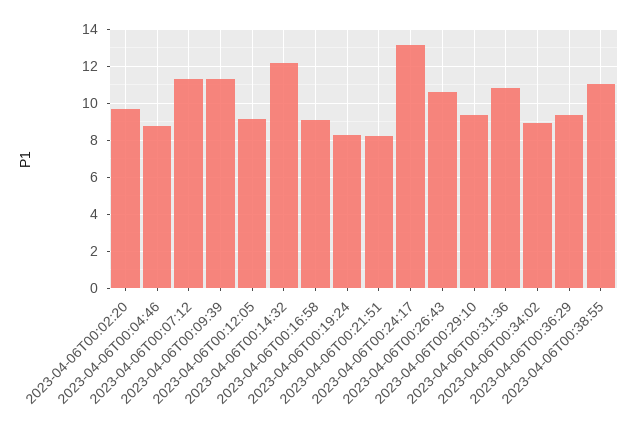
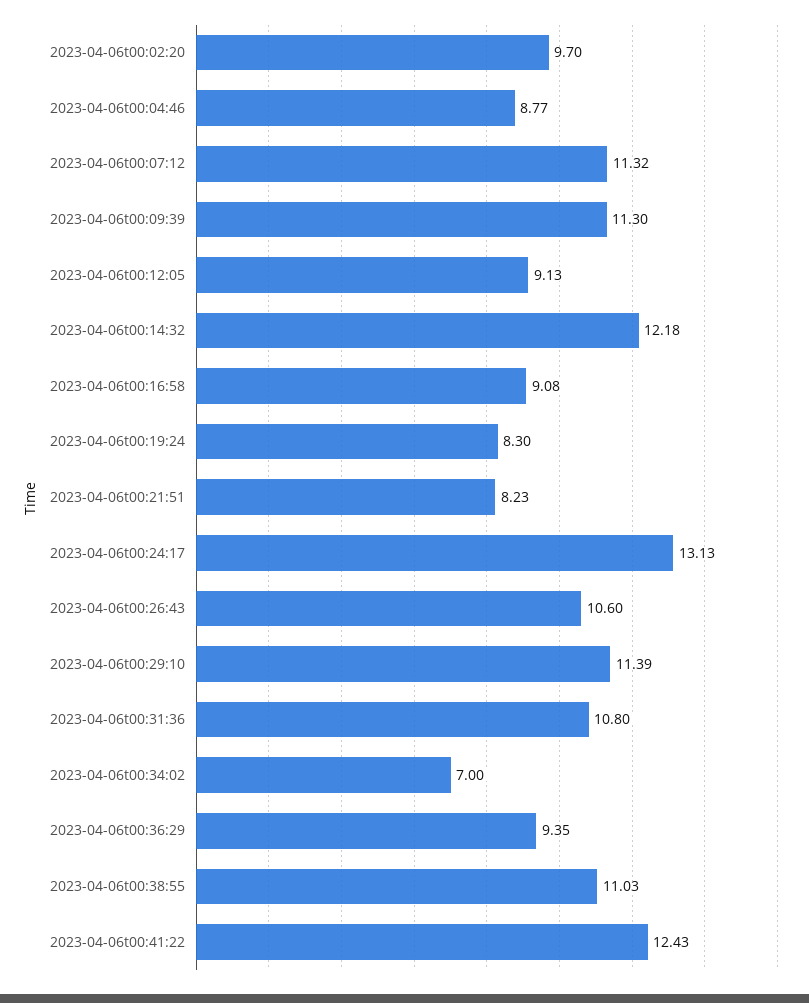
2023-04-06T00:29:10: 9.5 -> 11.39
2023-04-06T00:34:02: 9 -> 7
2023-04-06t00:41:22: none -> 12.43

